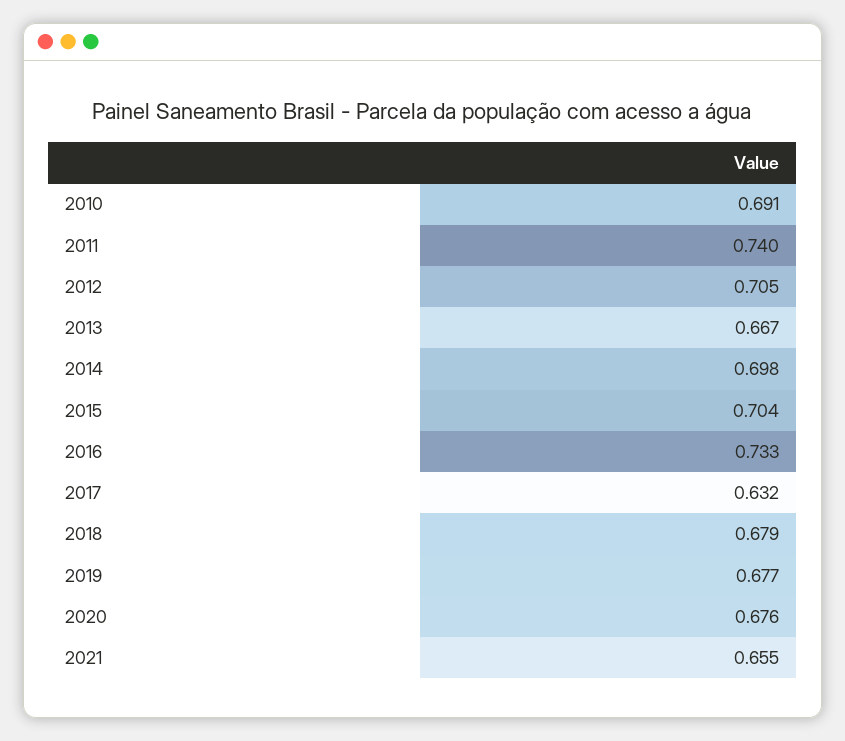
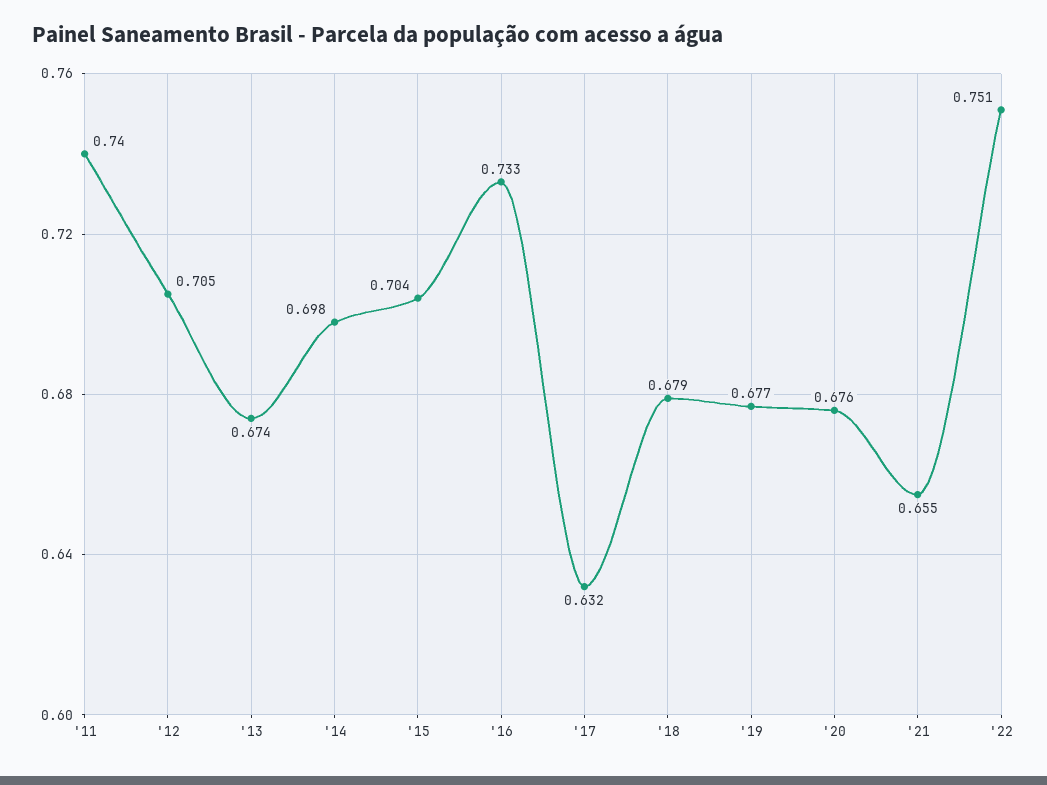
2010: 0.691 -> none
2013: 0.667 -> 0.674
'22: none -> 0.751

